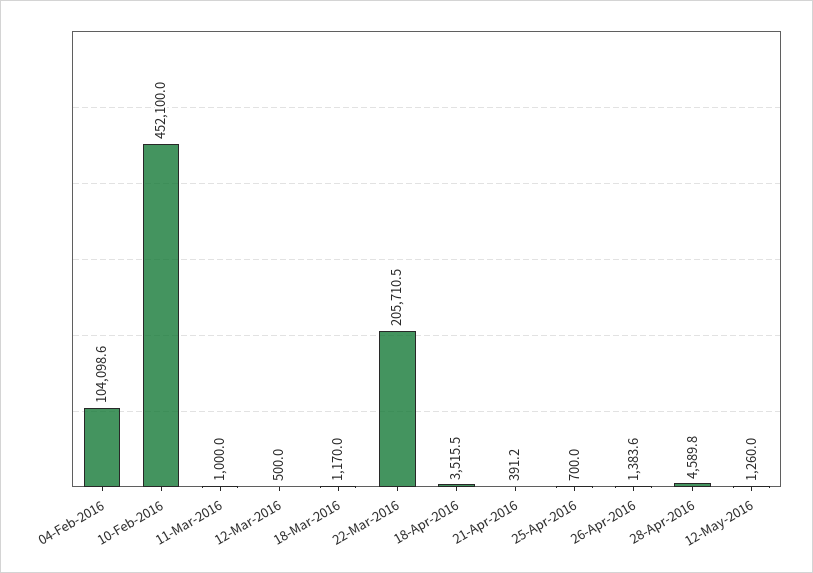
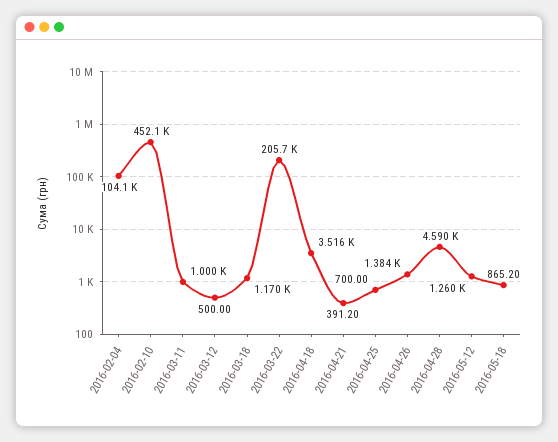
2016-05-18: none -> 865.2

